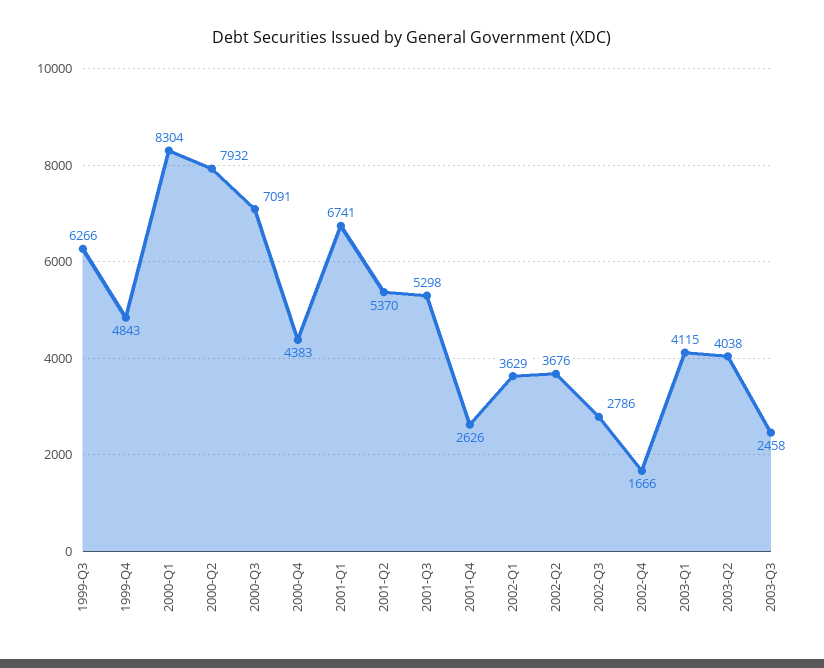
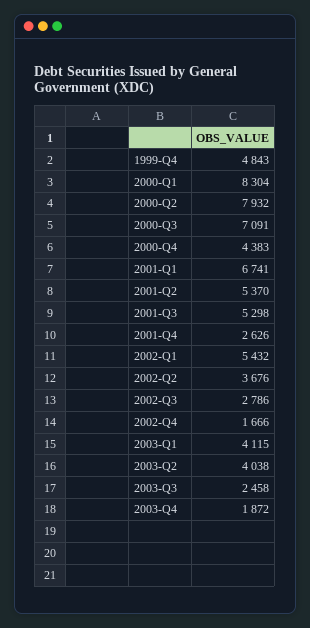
1999-Q3: 6266 -> none
2002-Q1: 3629 -> 5432
2003-Q4: none -> 1872

